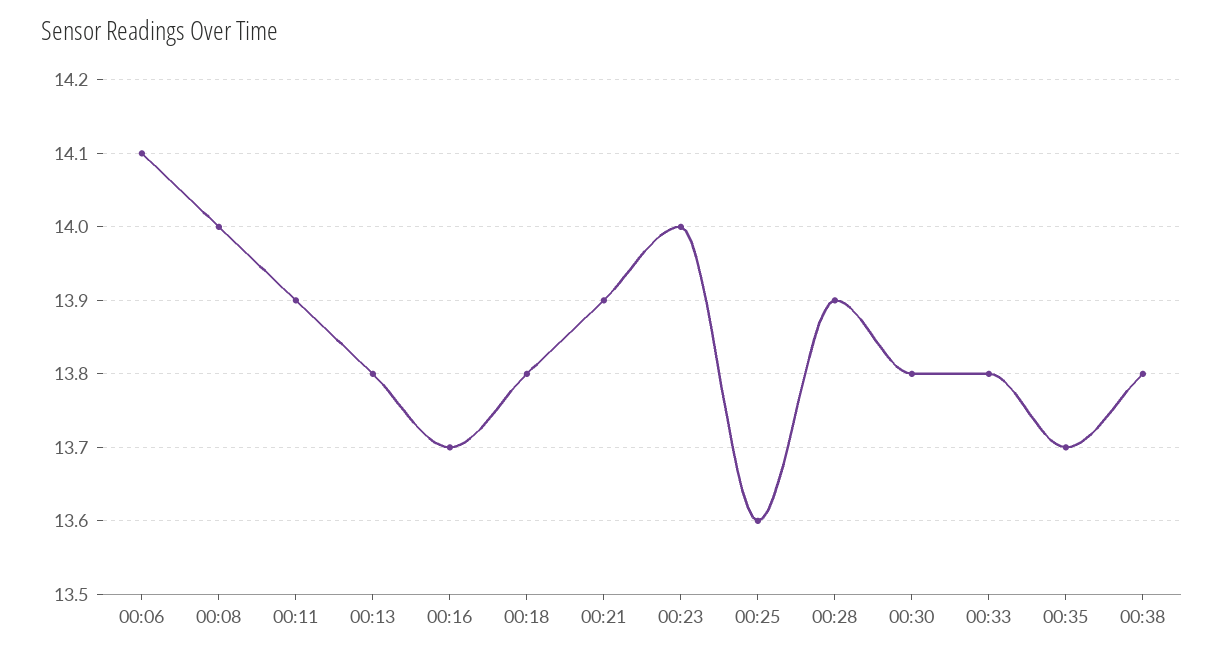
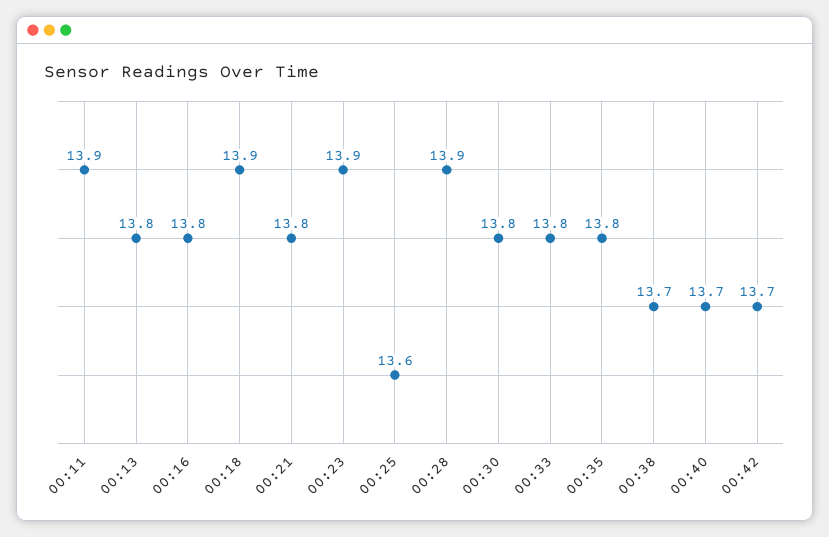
00:06: 14.1 -> none
00:08: 14 -> none
00:16: 13.7 -> 13.8
00:18: 13.8 -> 13.9
00:21: 13.9 -> 13.8
00:23: 14 -> 13.9
00:35: 13.7 -> 13.8
00:38: 13.8 -> 13.7
00:40: none -> 13.7
00:42: none -> 13.7

